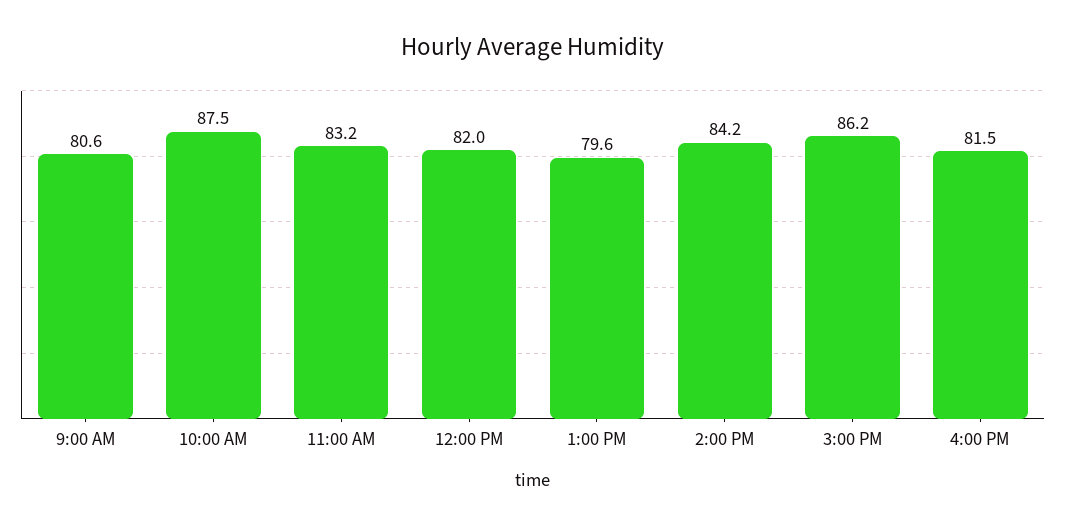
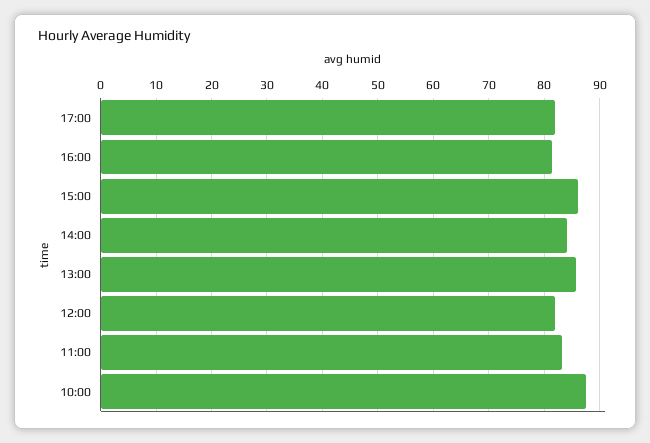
9:00 AM: 80.6 -> none
1:00 PM: 79.6 -> 86
17:00: none -> 82

